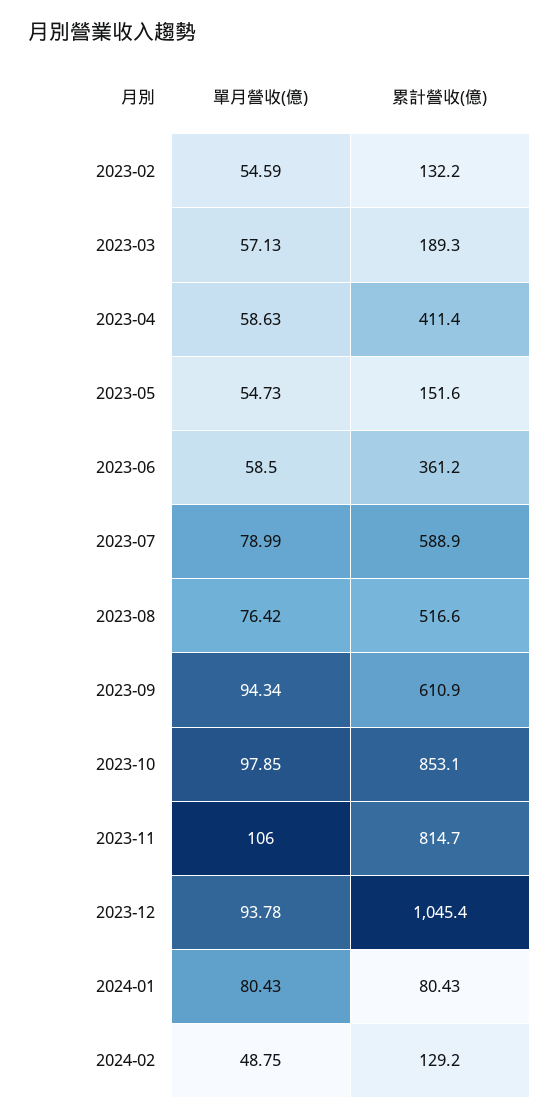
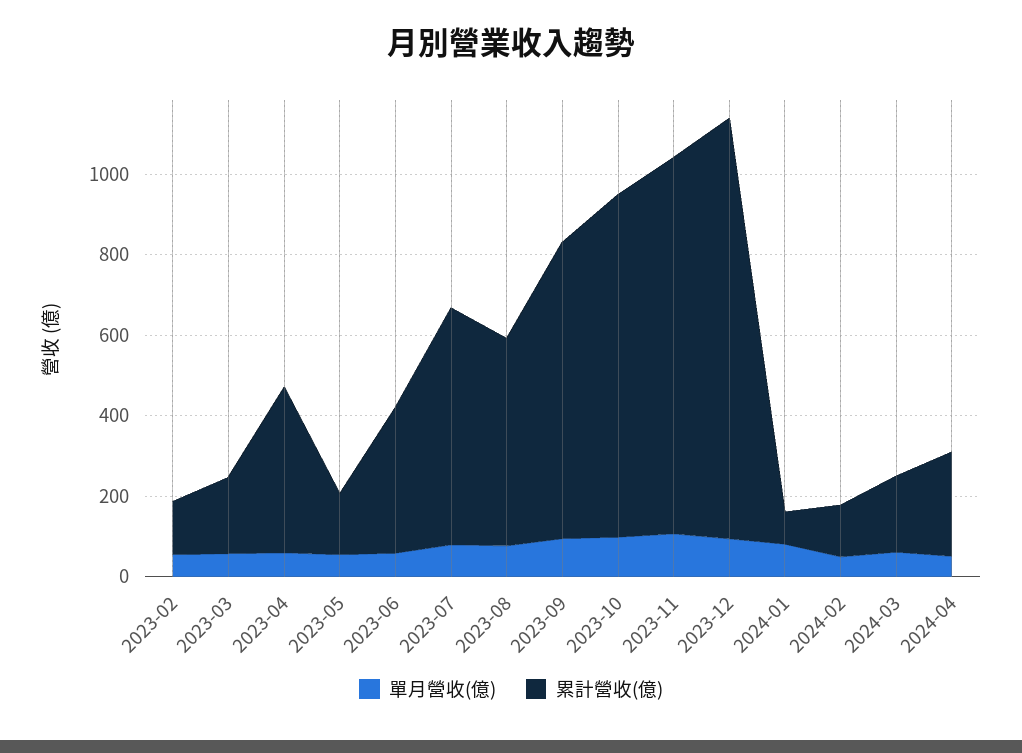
累計營收(億), 2023-09: 610.9 -> 750
累計營收(億), 2023-11: 814.7 -> 950
單月營收(億), 2024-03: none -> 50
累計營收(億), 2024-03: none -> 200
單月營收(億), 2024-04: none -> 50
累計營收(億), 2024-04: none -> 250

